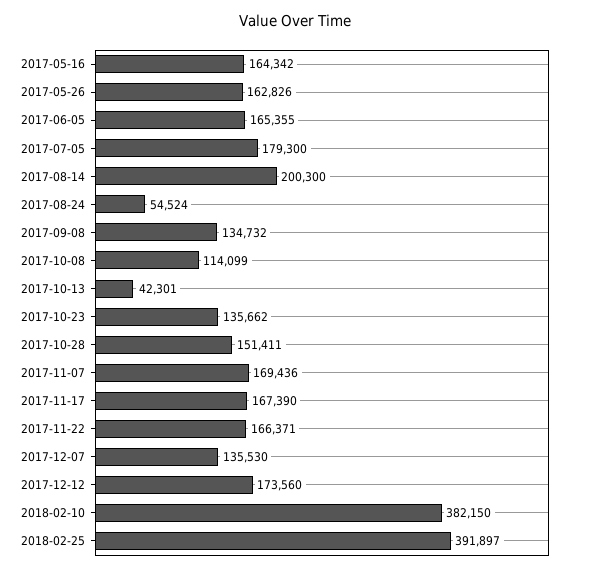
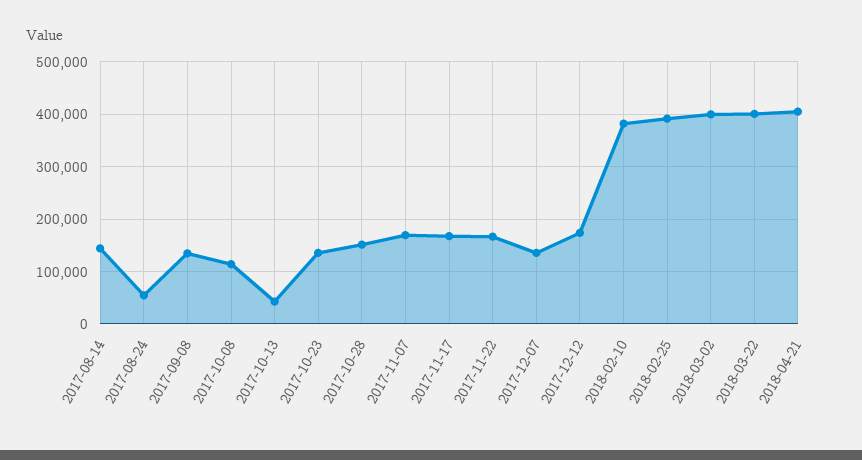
2017-05-16: 164342 -> none
2017-05-26: 162826 -> none
2017-06-05: 165355 -> none
2017-07-05: 179300 -> none
2017-08-14: 200300 -> 140000
2018-03-02: none -> 400000
2018-03-22: none -> 400000
2018-04-21: none -> 400000

